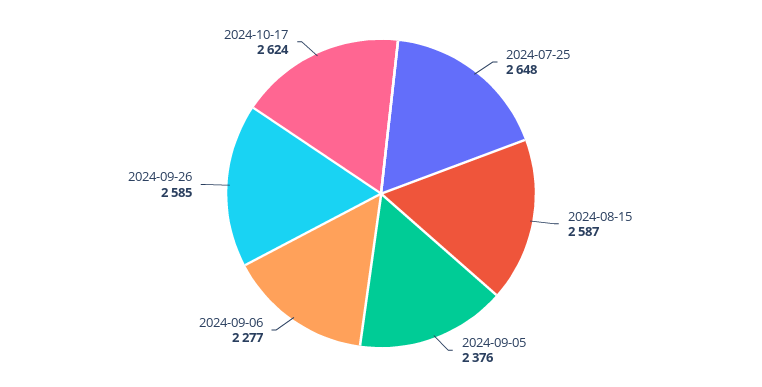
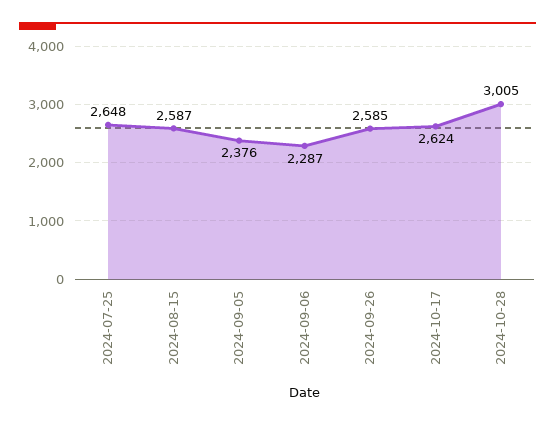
2024-09-06: 2277 -> 2287
2024-10-28: none -> 3005

